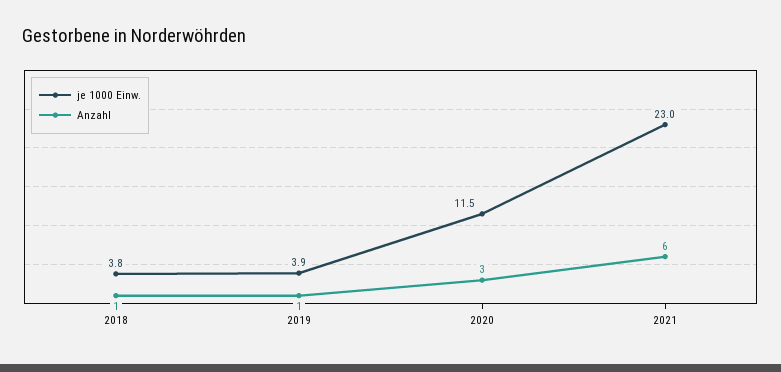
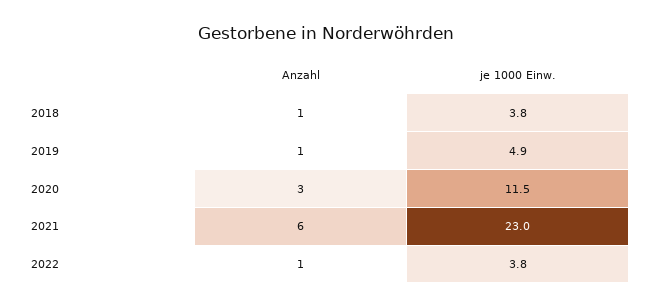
je 1000 Einw., 2019: 3.9 -> 4.9
Anzahl, 2022: none -> 1
je 1000 Einw., 2022: none -> 3.8

